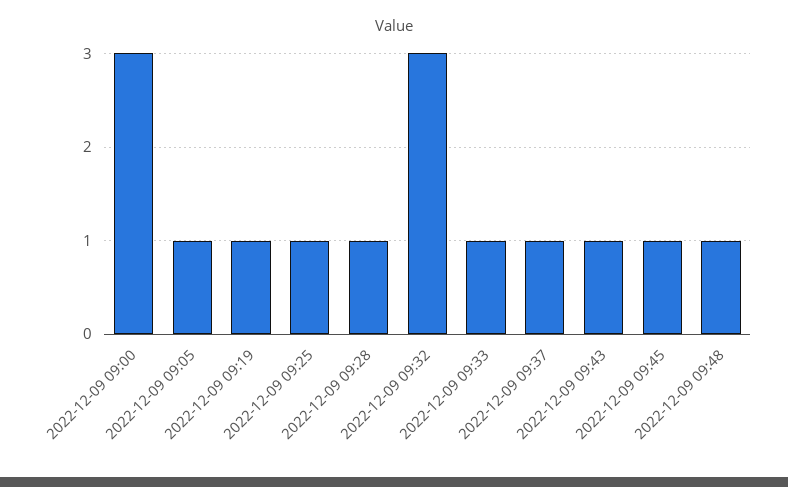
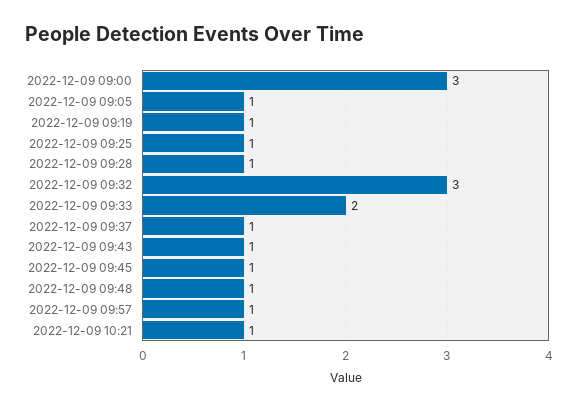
2022-12-09 09:33: 1 -> 2
2022-12-09 09:57: none -> 1
2022-12-09 10:21: none -> 1

